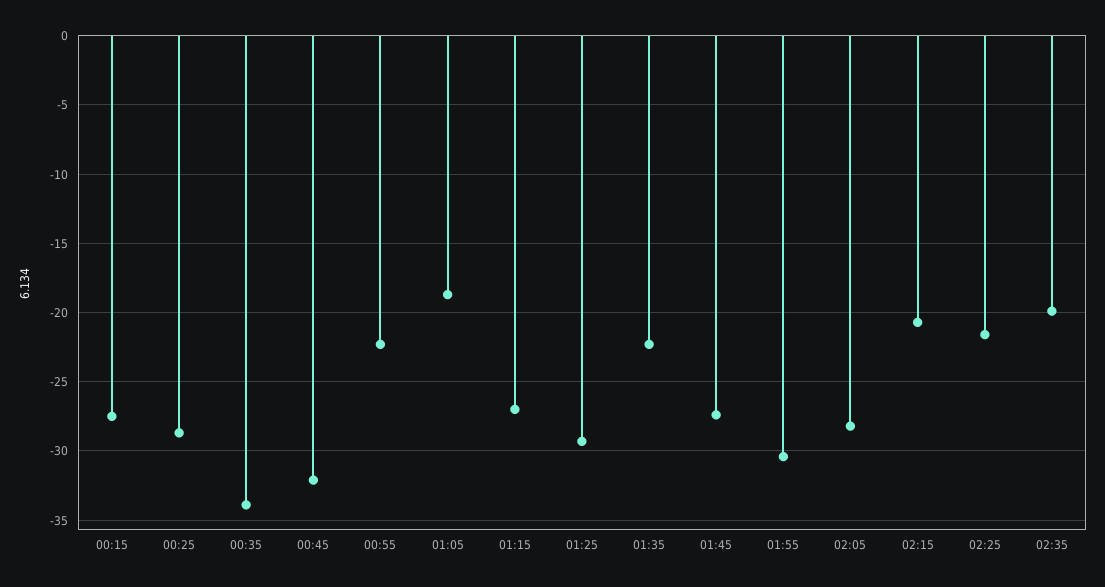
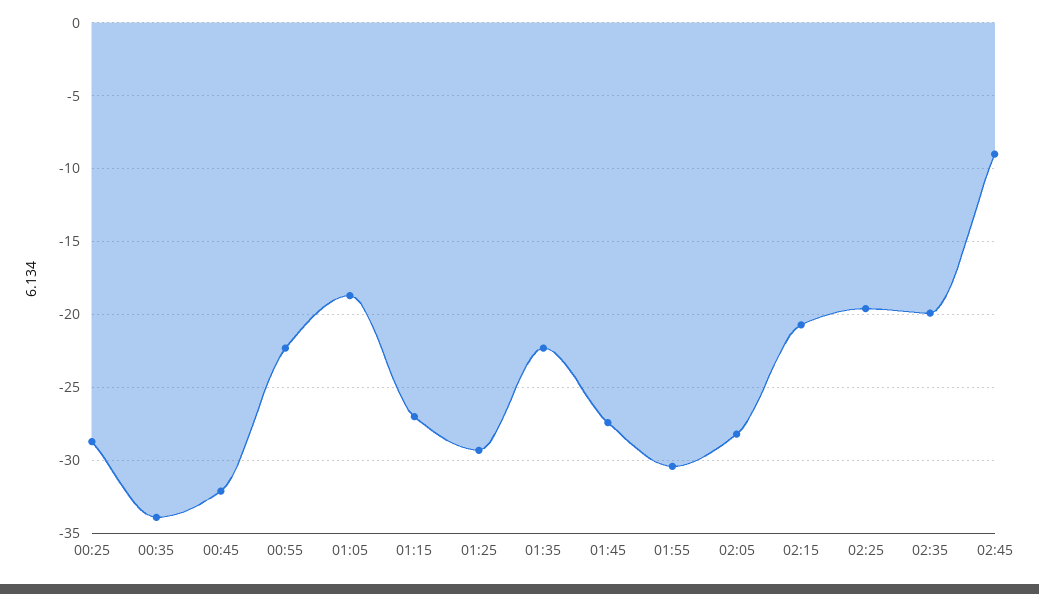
00:15: -27.5 -> none
02:25: -21.5 -> -19.5
02:45: none -> -9

